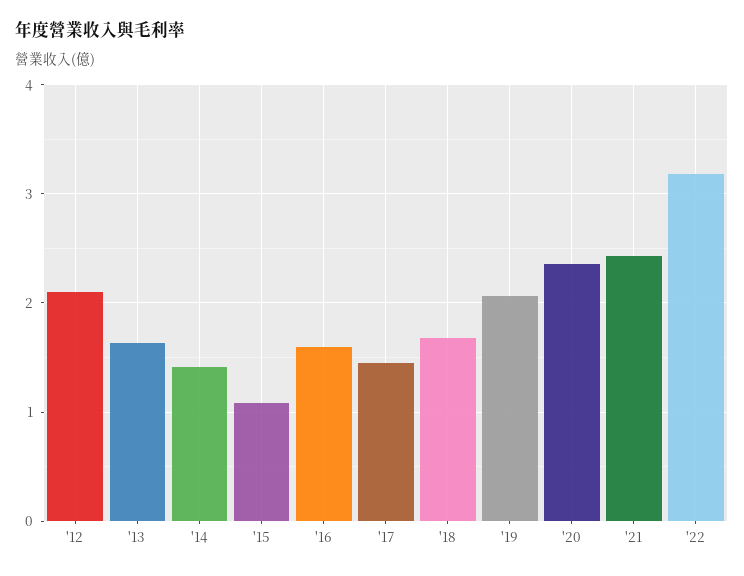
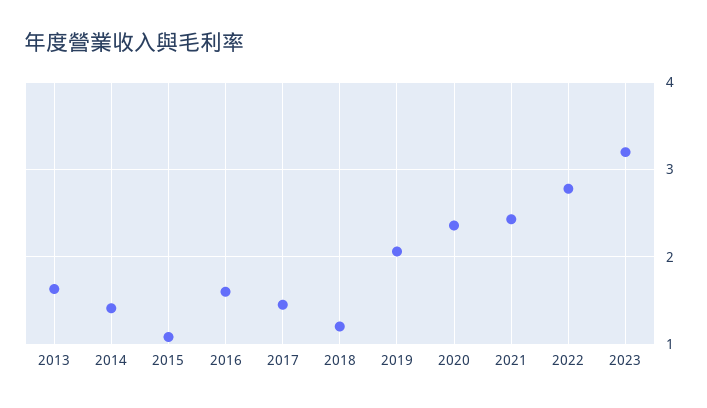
'12: 2.1 -> none
'18: 1.7 -> 1.2
'22: 3.2 -> 2.8
2023: none -> 3.2

